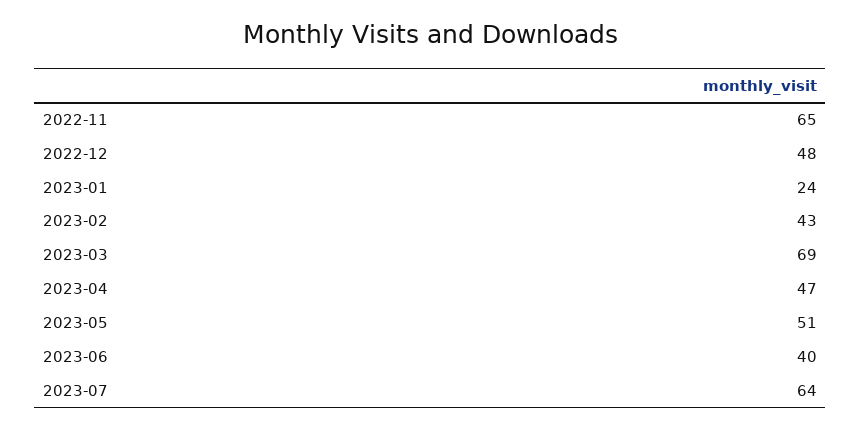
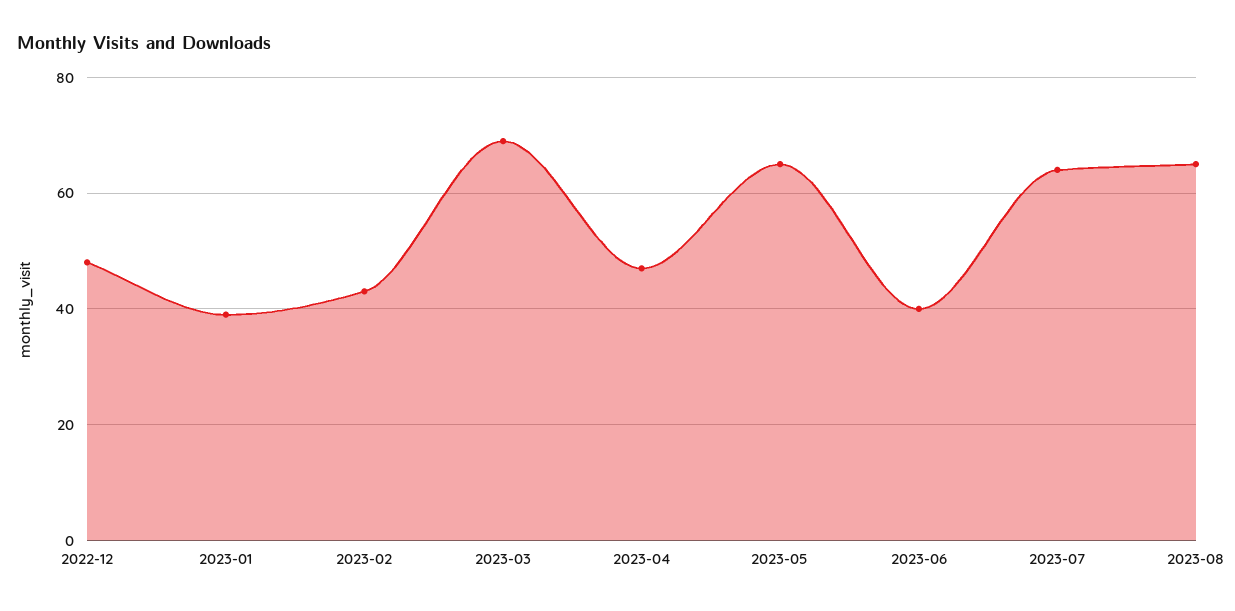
2022-11: 65 -> none
2023-01: 24 -> 40
2023-05: 51 -> 65
2023-08: none -> 65

